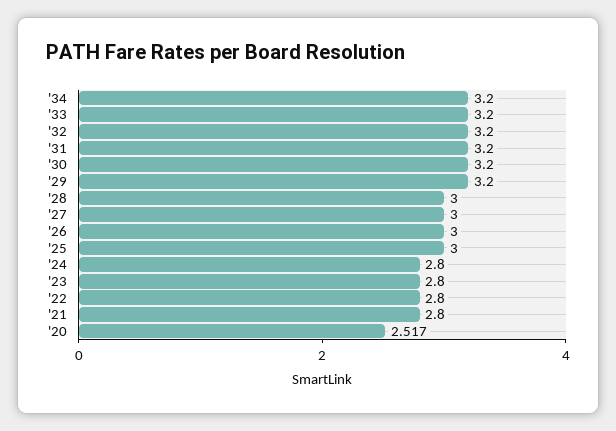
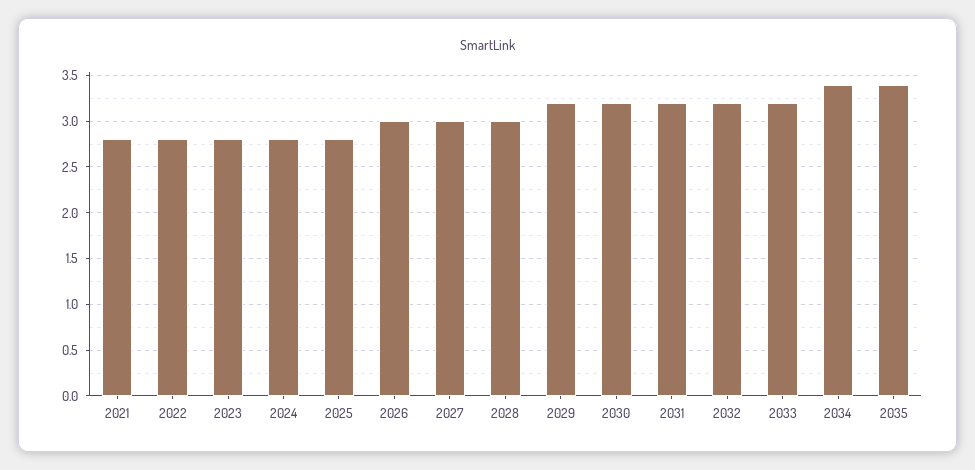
'34: 3.2 -> 3.4
'25: 3 -> 2.8
'20: 2.517 -> none
2035: none -> 3.4

